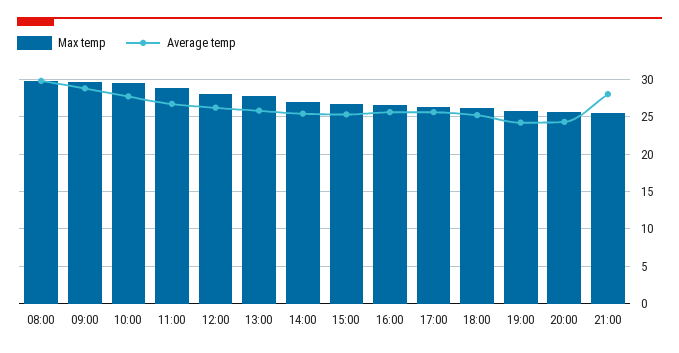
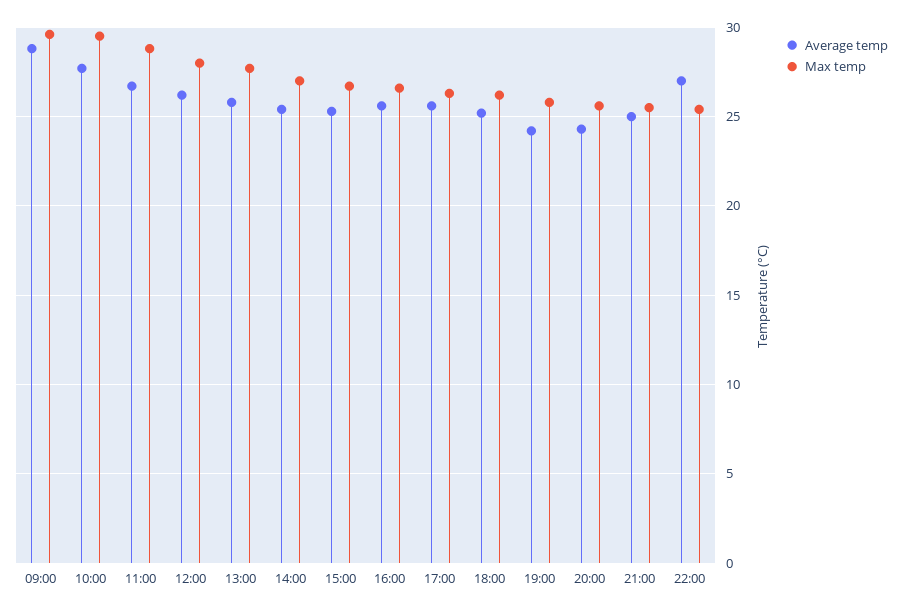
Max temp, 08:00: 30 -> none
Average temp, 08:00: 30 -> none
Average temp, 21:00: 28 -> 25
Average temp, 22:00: none -> 27
Max temp, 22:00: none -> 25.5

